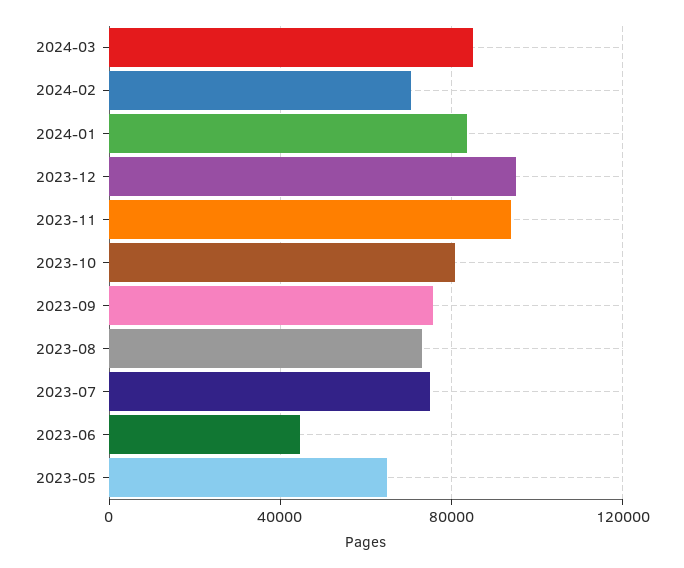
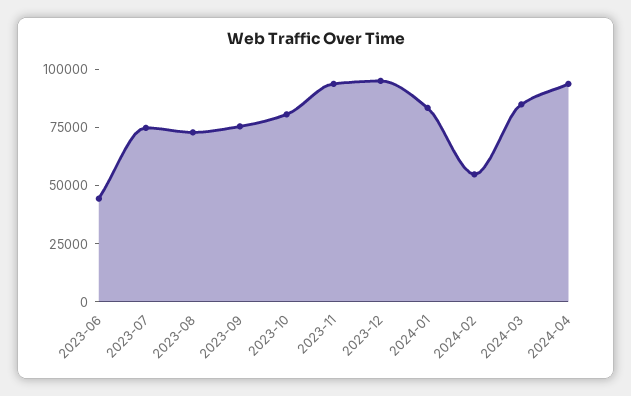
2024-02: 70000 -> 55000
2023-05: 65000 -> none
2024-04: none -> 95000

